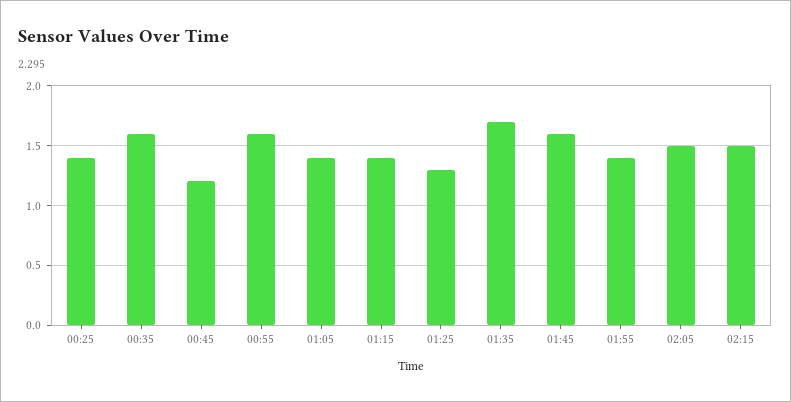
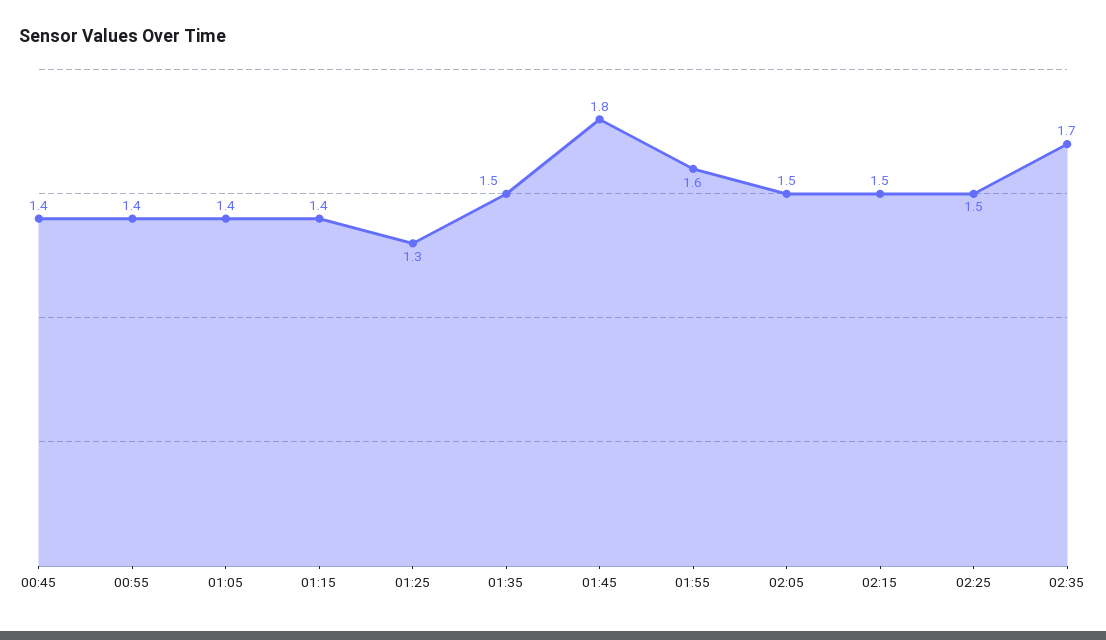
00:25: 1.4 -> none
00:35: 1.6 -> none
00:45: 1.2 -> 1.4
00:55: 1.6 -> 1.4
01:35: 1.7 -> 1.5
01:45: 1.6 -> 1.8
01:55: 1.4 -> 1.6
02:25: none -> 1.5
02:35: none -> 1.7

